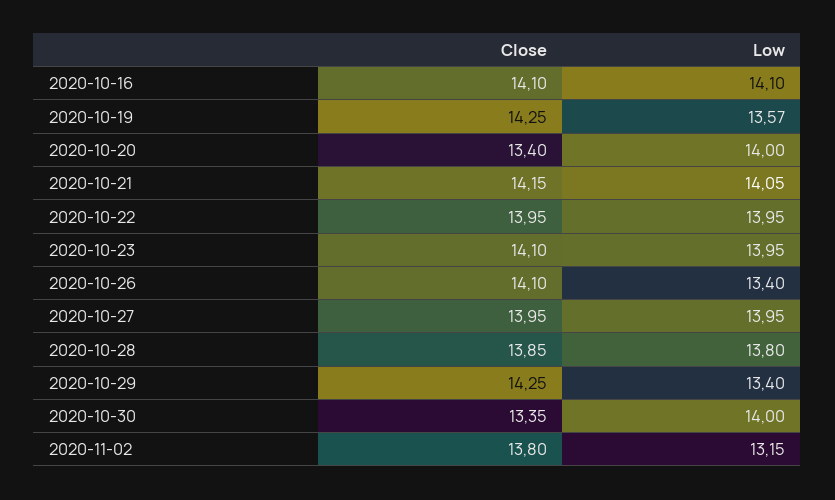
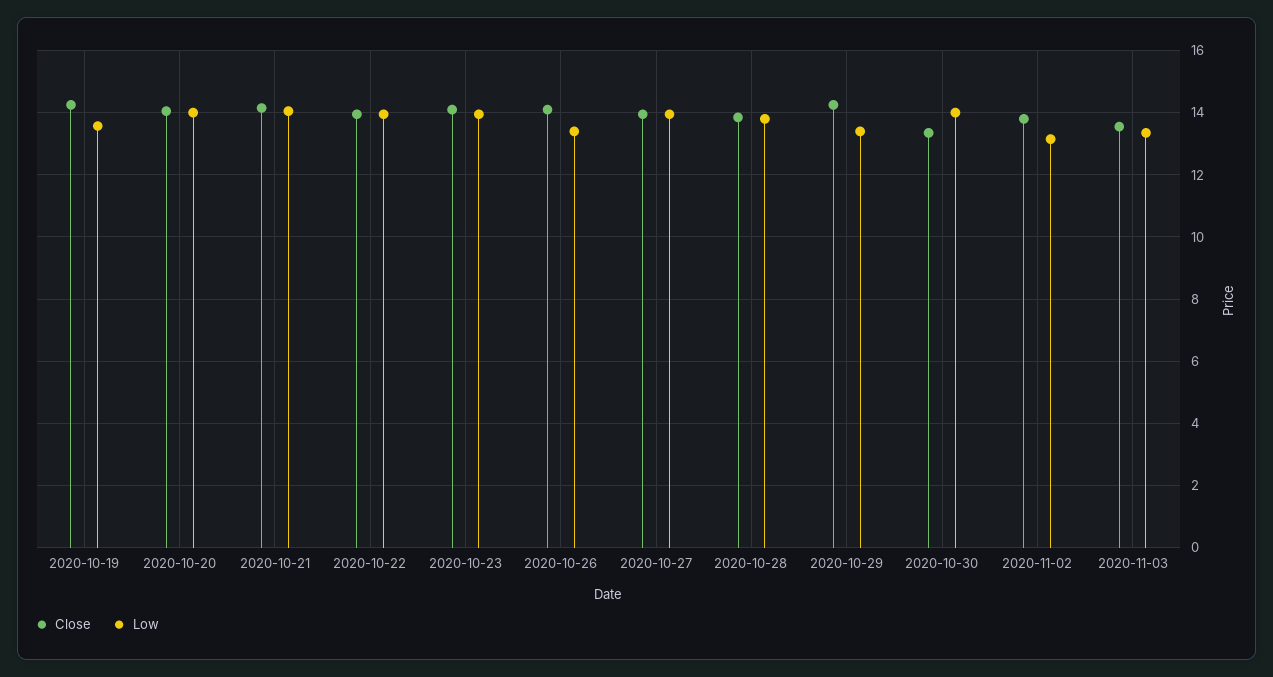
Close, 2020-10-16: 14.1 -> none
Low, 2020-10-16: 14.1 -> none
Close, 2020-10-20: 13.4 -> 14
Close, 2020-11-03: none -> 13.6
Low, 2020-11-03: none -> 13.4

